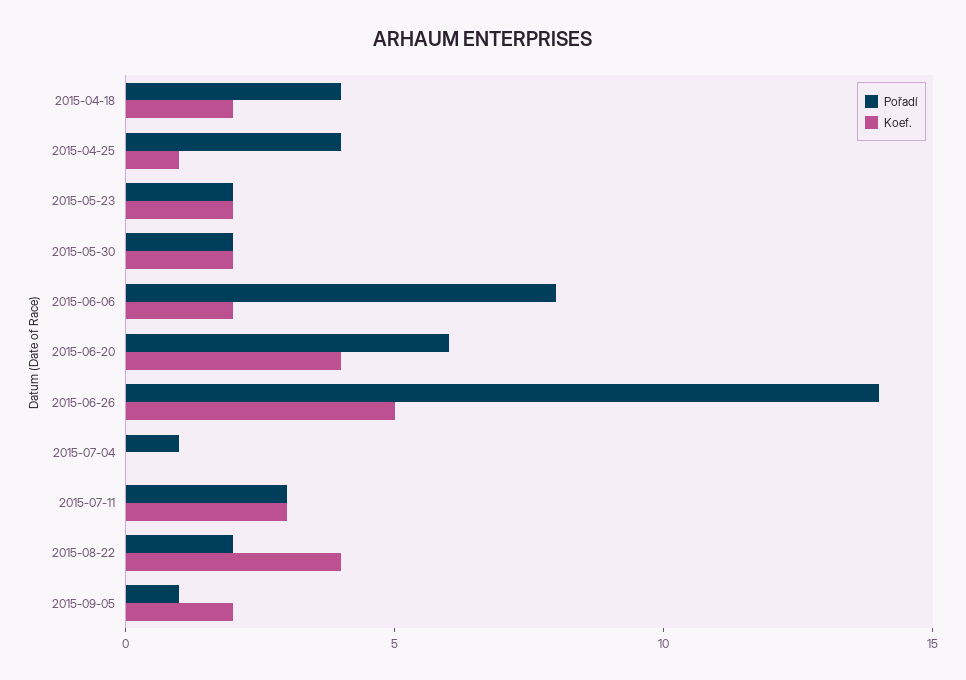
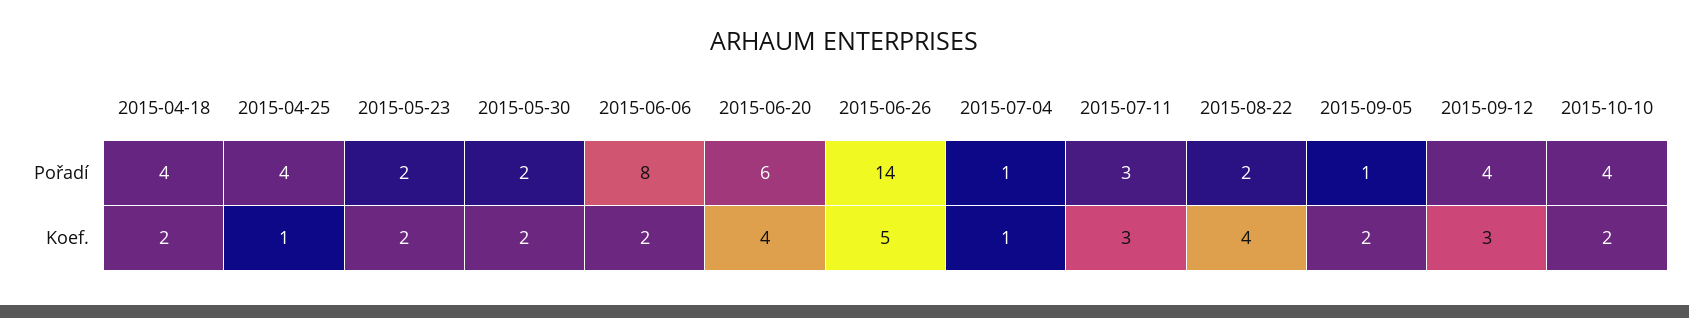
Koef., 2015-07-04: 0 -> 1
Pořadí, 2015-09-12: none -> 4
Pořadí, 2015-10-10: none -> 4
Koef., 2015-09-12: none -> 3
Koef., 2015-10-10: none -> 2

